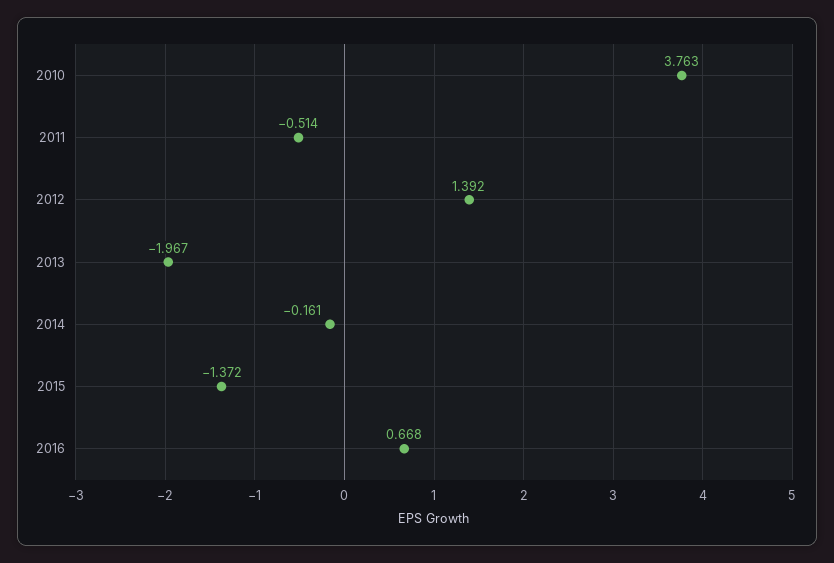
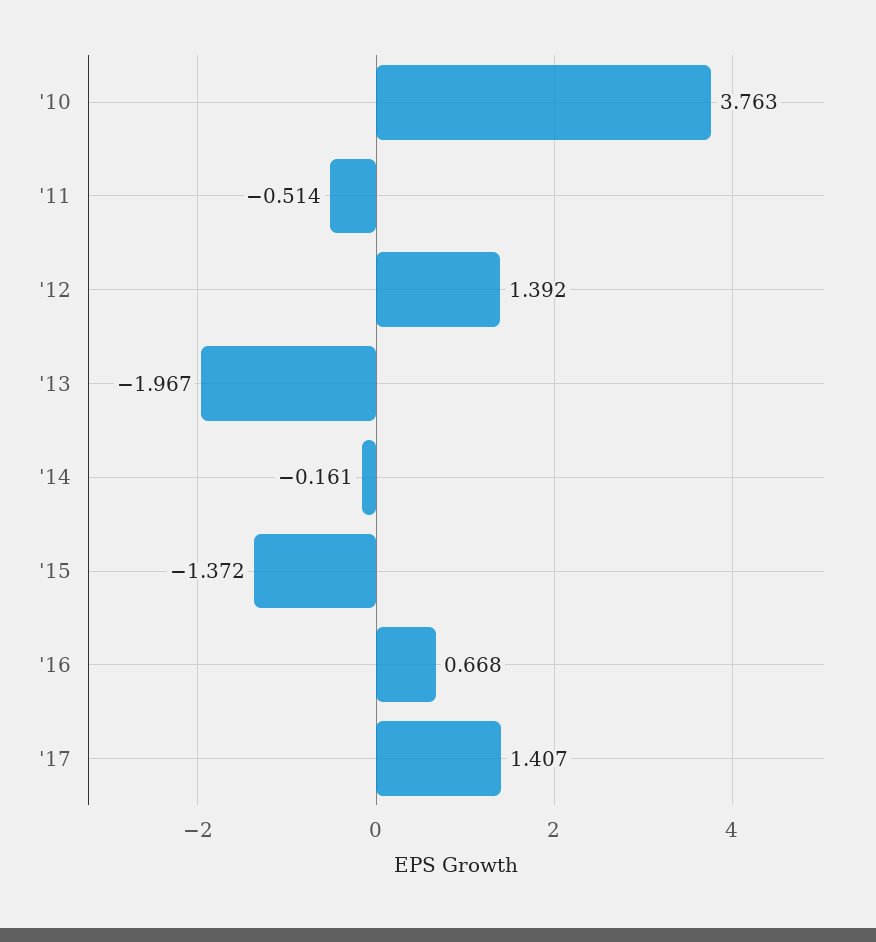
'17: none -> 1.407

